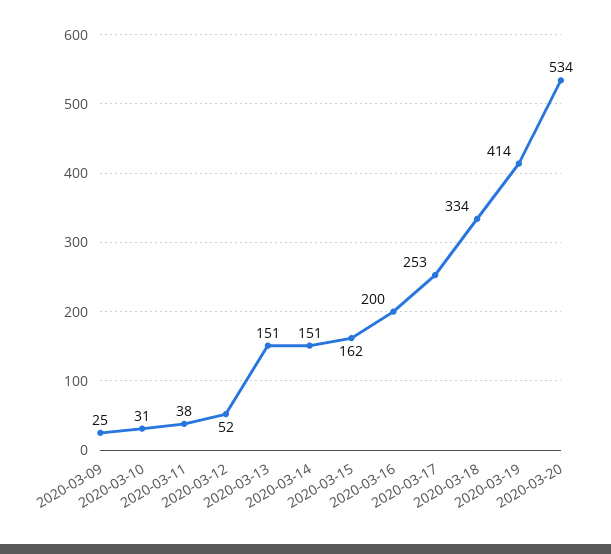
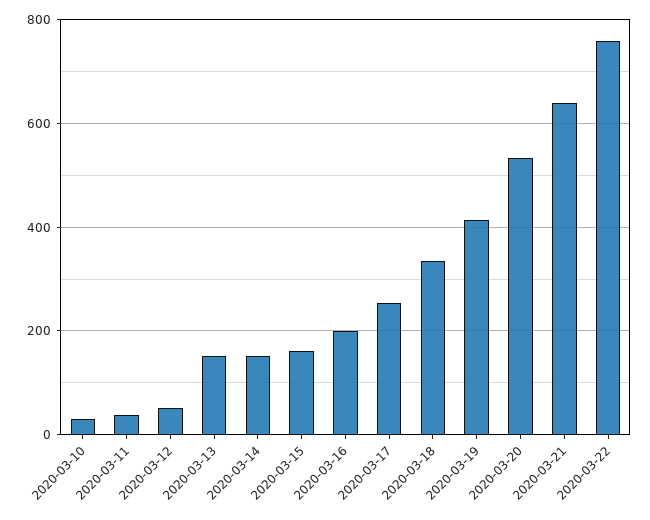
2020-03-09: 25 -> none
2020-03-21: none -> 640
2020-03-22: none -> 760

